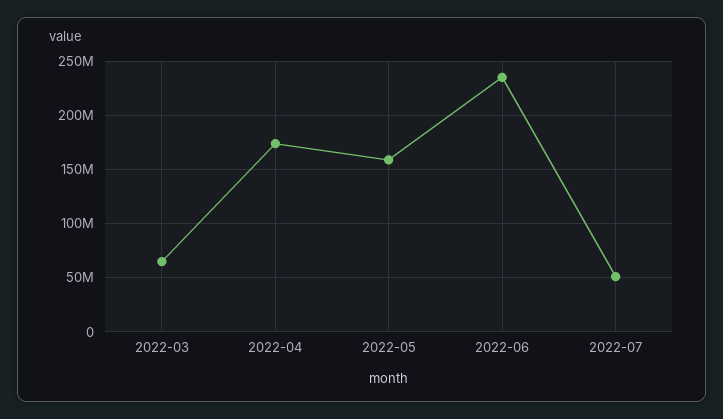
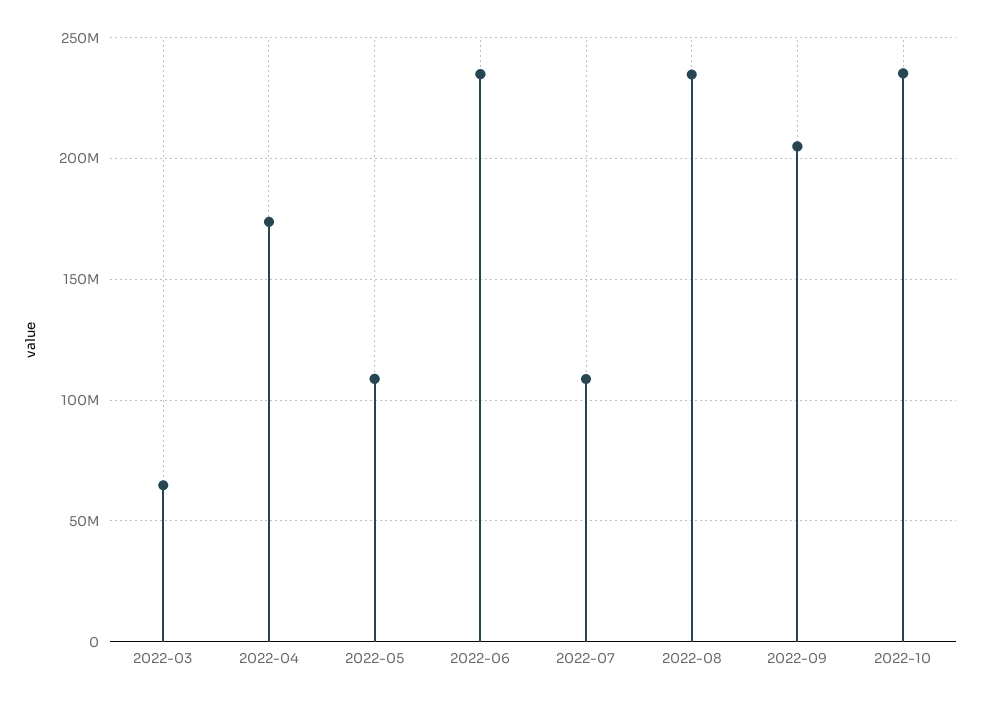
2022-05: 160000000 -> 110000000
2022-07: 50000000 -> 110000000
2022-08: none -> 235000000
2022-09: none -> 205000000
2022-10: none -> 235000000

